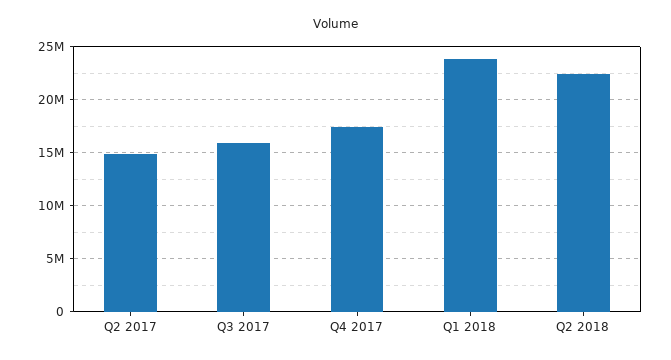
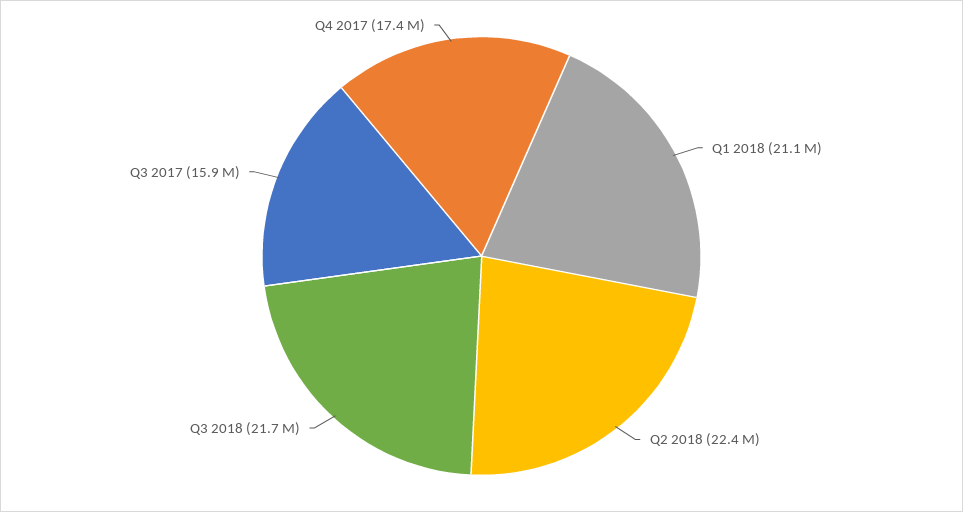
Q2 2017: 15000000 -> none
Q1 2018: 24000000 -> 21100000
Q3 2018: none -> 21700000

